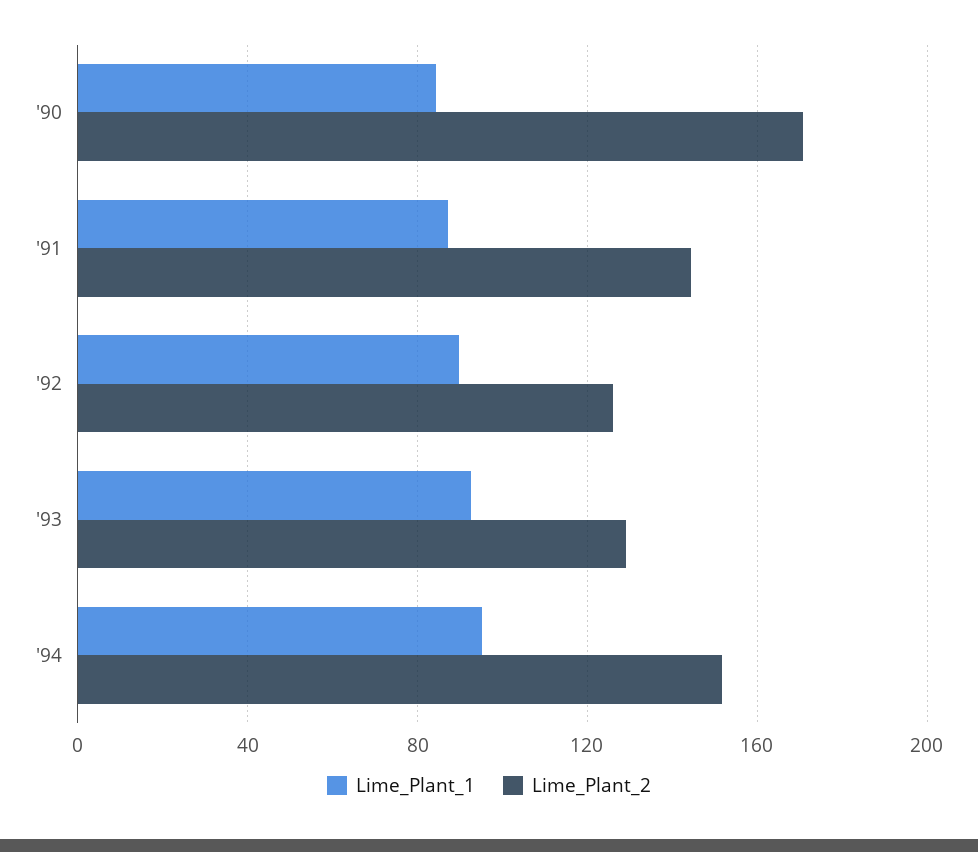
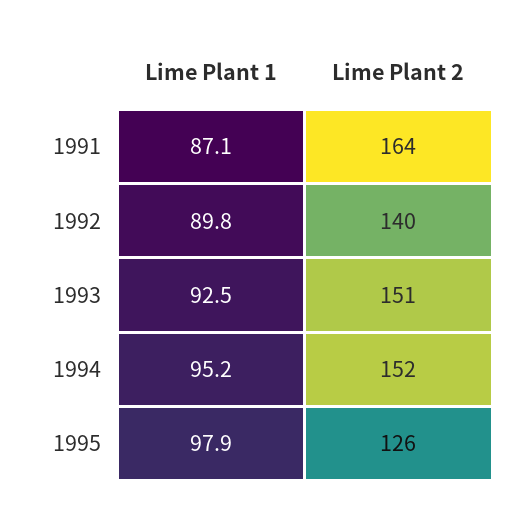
Lime_Plant_1, '90: 85 -> none
Lime_Plant_2, '90: 170 -> none
Lime_Plant_2, '91: 145 -> 164
Lime_Plant_2, '92: 125 -> 140
Lime_Plant_2, '93: 130 -> 151
Lime_Plant_1, 1995: none -> 97.9
Lime_Plant_2, 1995: none -> 126

